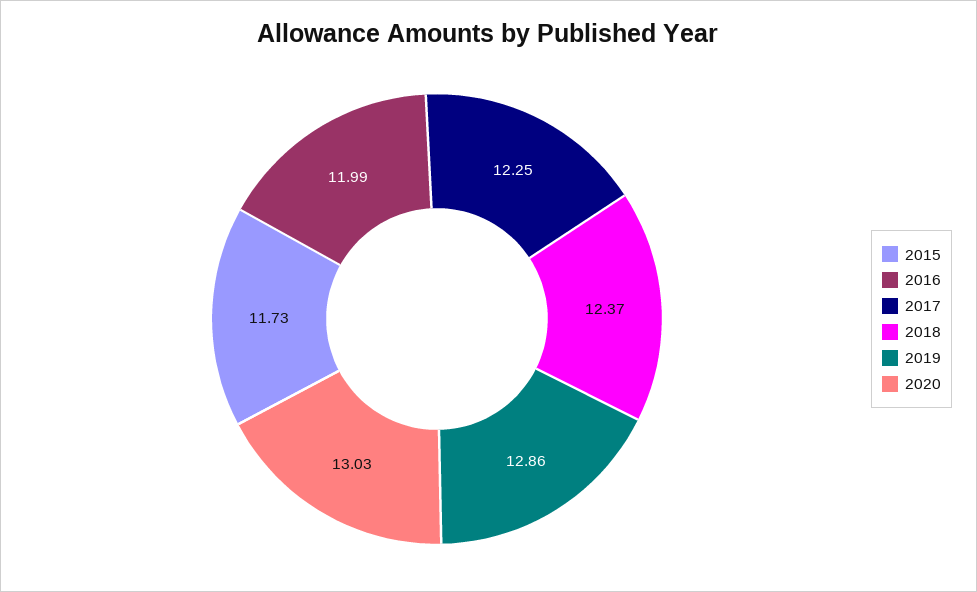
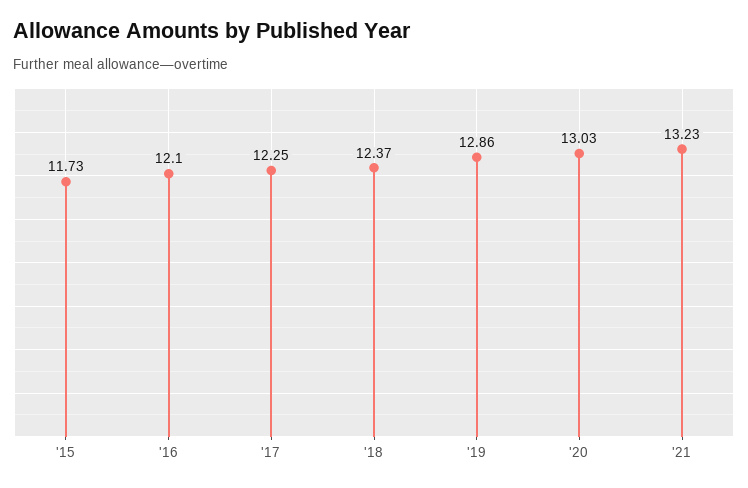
2016: 11.99 -> 12.1
'21: none -> 13.23

